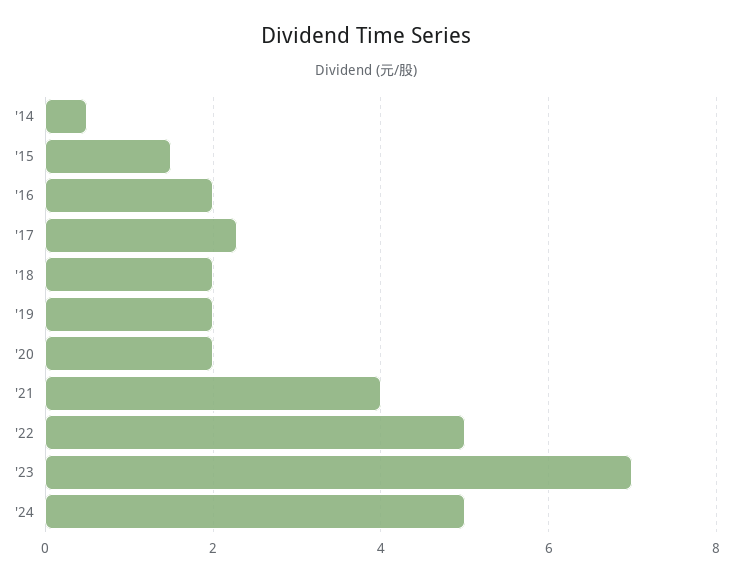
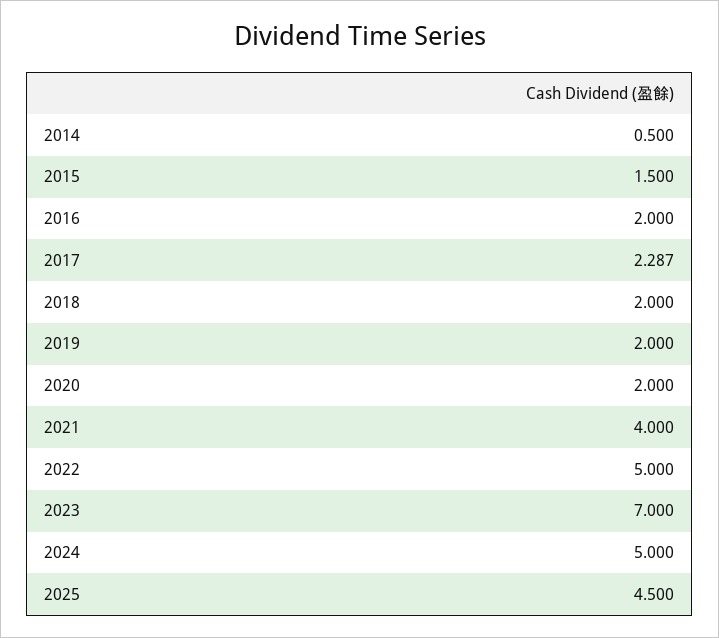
2025: none -> 4.5

